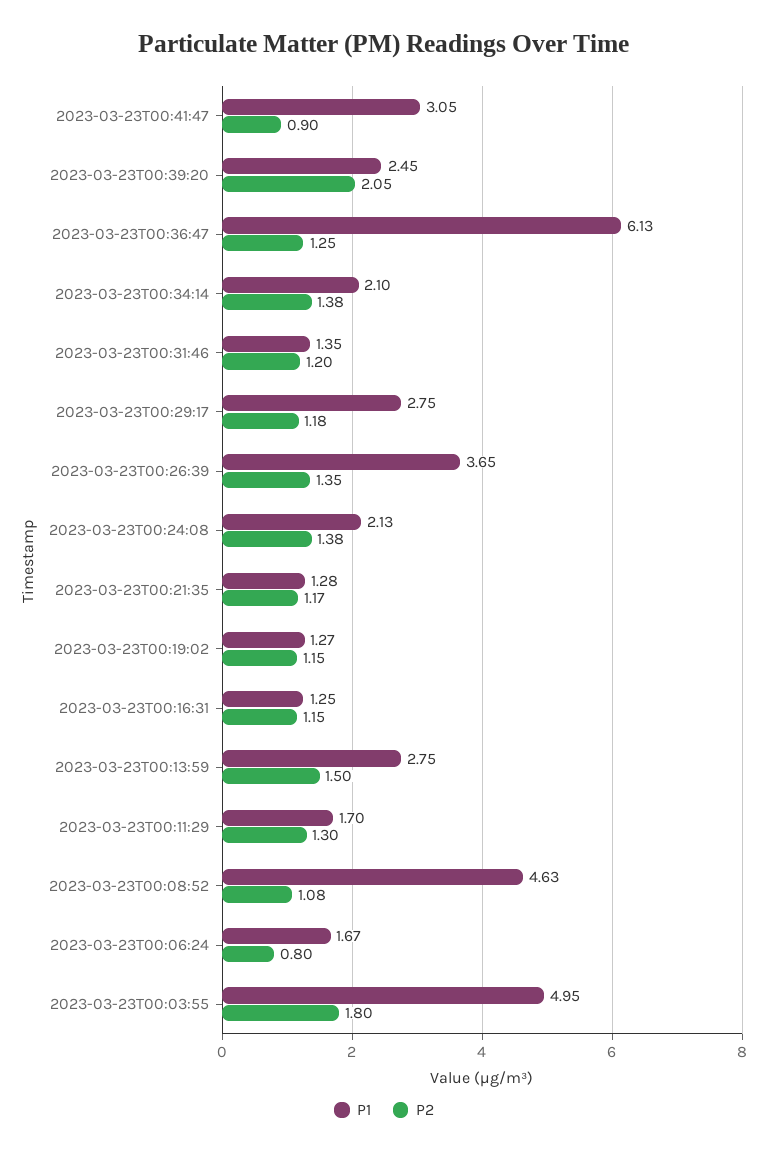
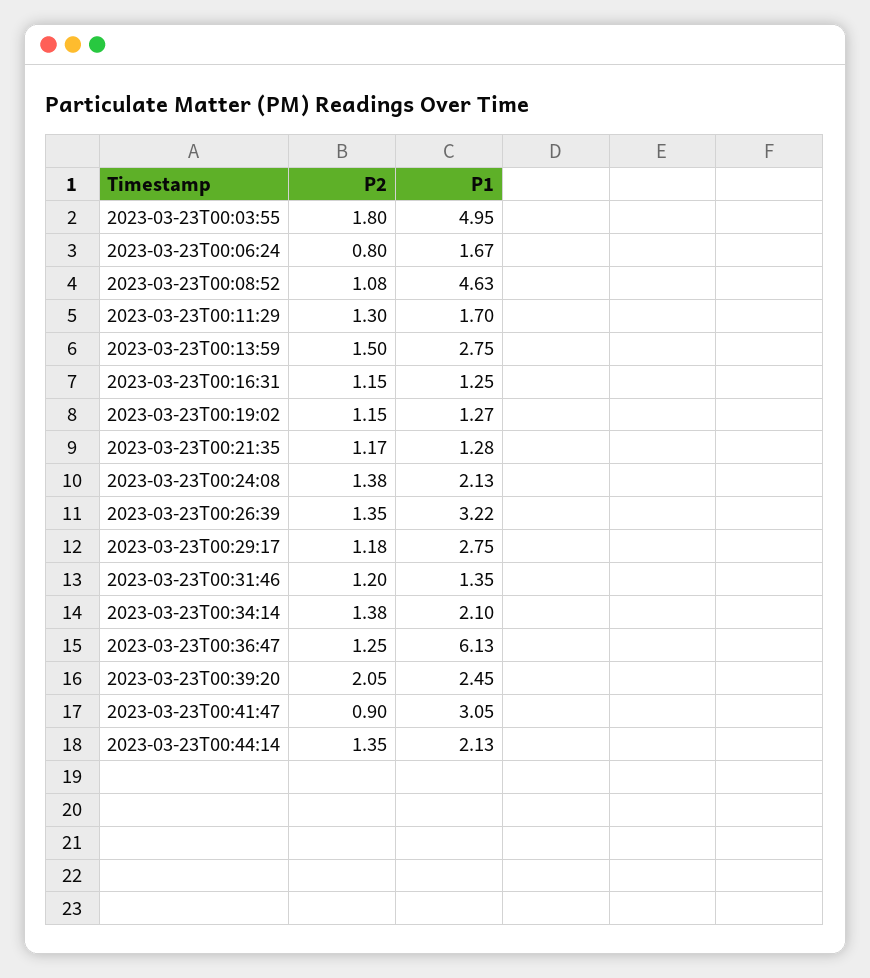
P1, 2023-03-23T00:26:39: 3.65 -> 3.22
P2, 2023-03-23T00:44:14: none -> 1.35
P1, 2023-03-23T00:44:14: none -> 2.13

